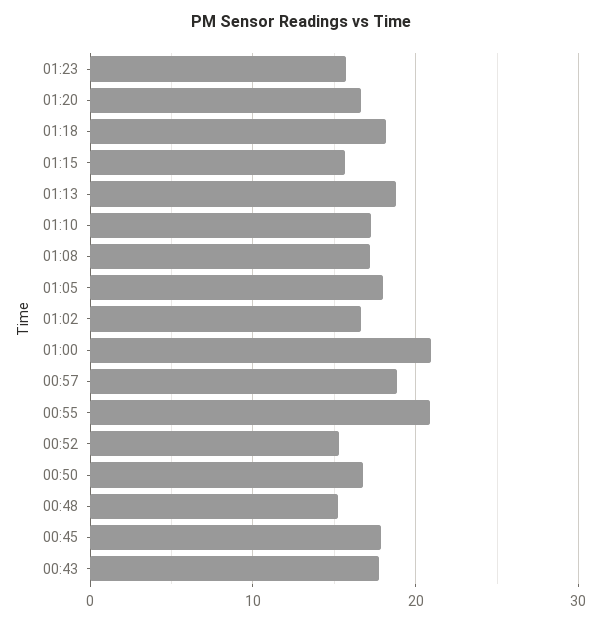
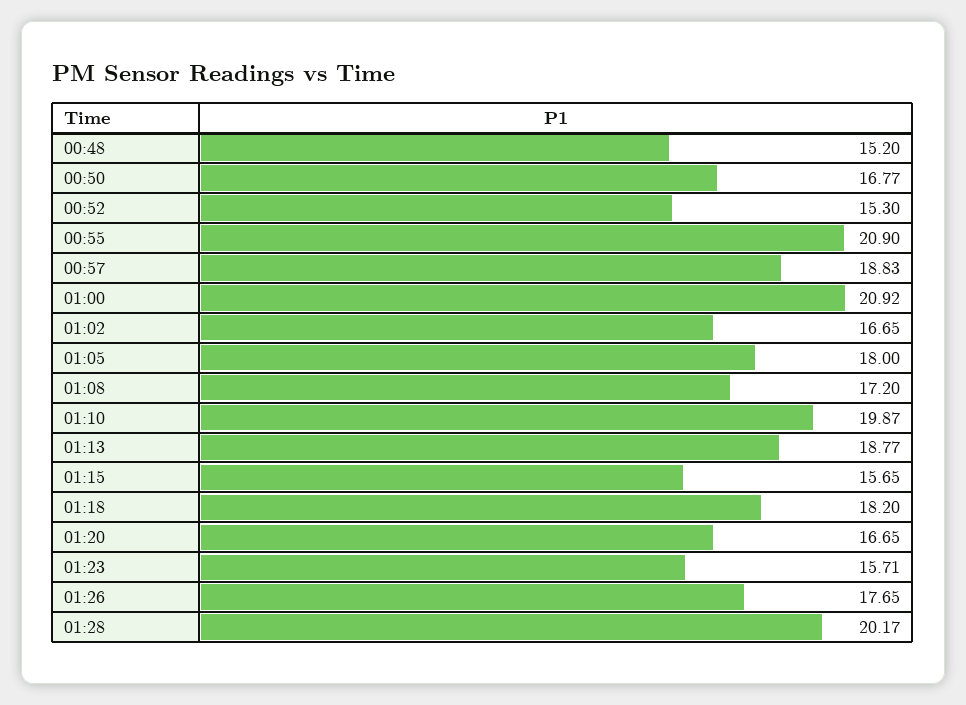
01:10: 17 -> 19.87
00:45: 18 -> none
00:43: 18 -> none
01:26: none -> 17.65
01:28: none -> 20.17

